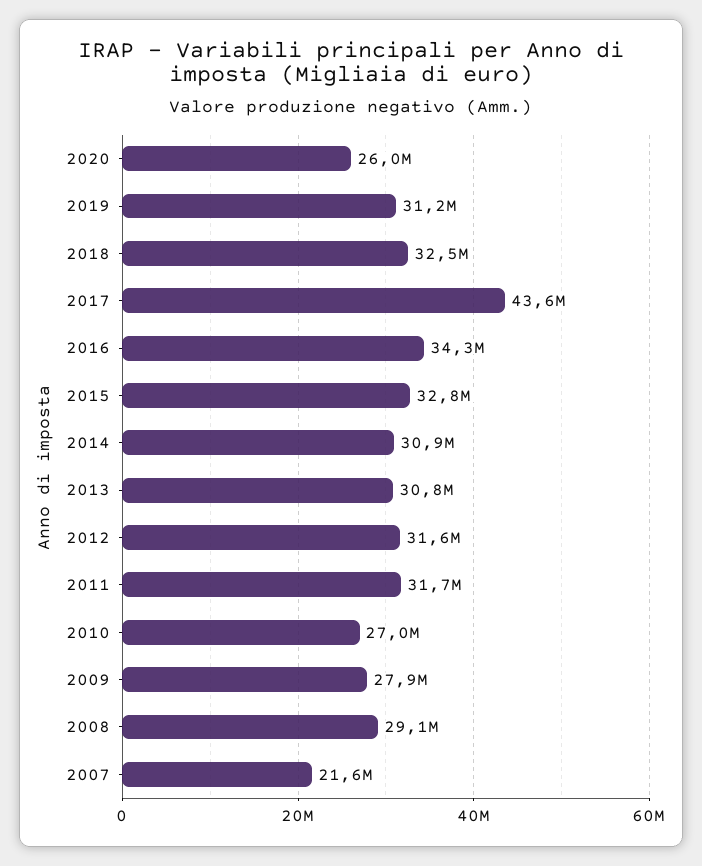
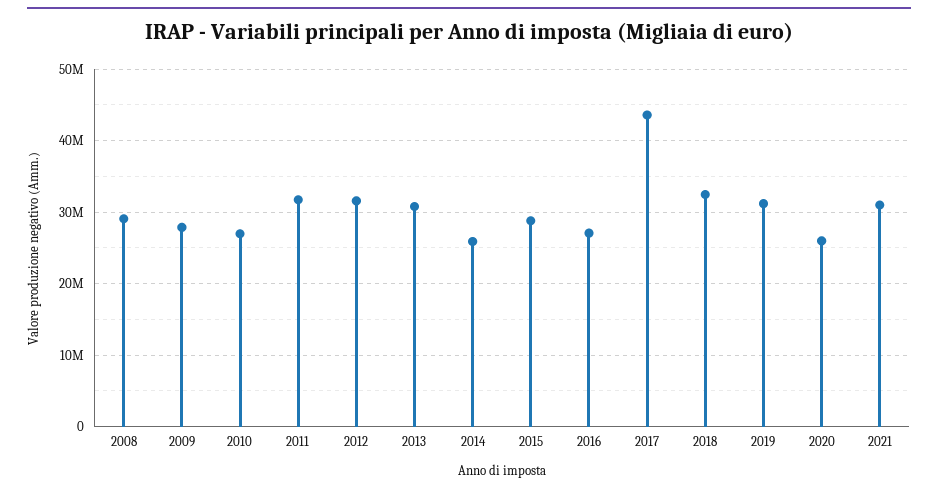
2016: 34300000 -> 27000000
2015: 32800000 -> 29000000
2014: 30900000 -> 26000000
2007: 21600000 -> none
2021: none -> 31000000

